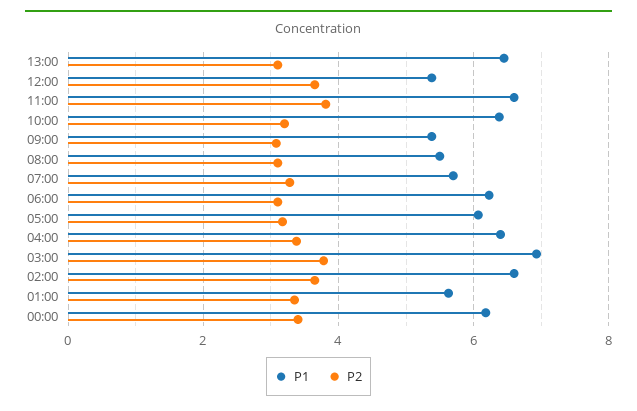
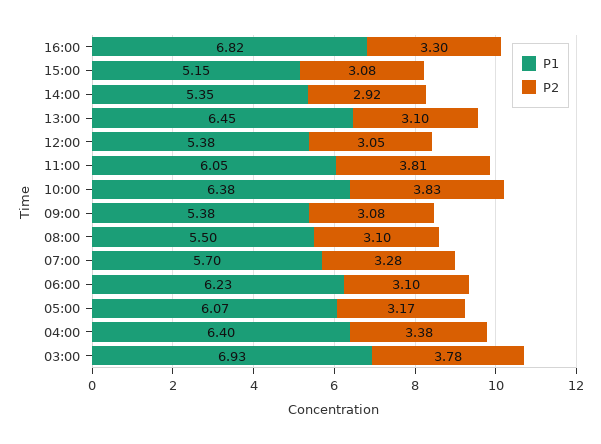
P2, 12:00: 3.6 -> 3.05
P1, 11:00: 6.6 -> 6.05
P2, 10:00: 3.2 -> 3.83
P1, 02:00: 6.6 -> none
P2, 02:00: 3.6 -> none
P1, 01:00: 5.6 -> none
P2, 01:00: 3.4 -> none
P1, 00:00: 6.2 -> none
P2, 00:00: 3.4 -> none
P1, 16:00: none -> 6.82
P2, 16:00: none -> 3.3
P1, 15:00: none -> 5.15
P2, 15:00: none -> 3.08
P1, 14:00: none -> 5.35
P2, 14:00: none -> 2.92

